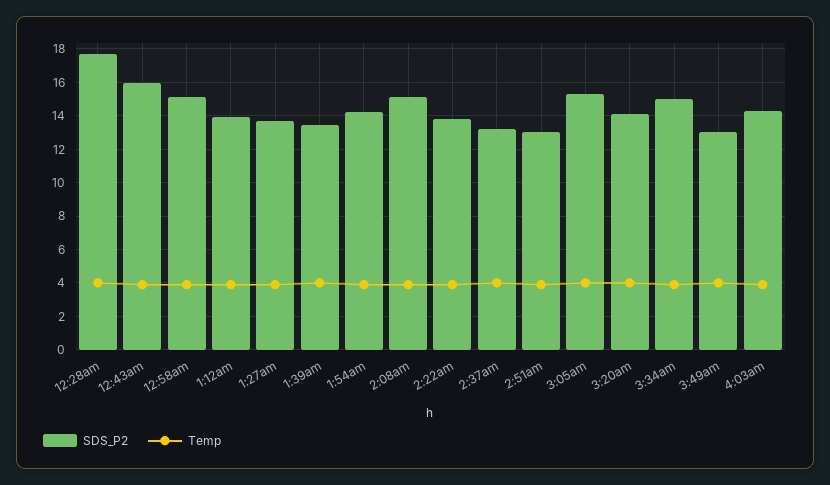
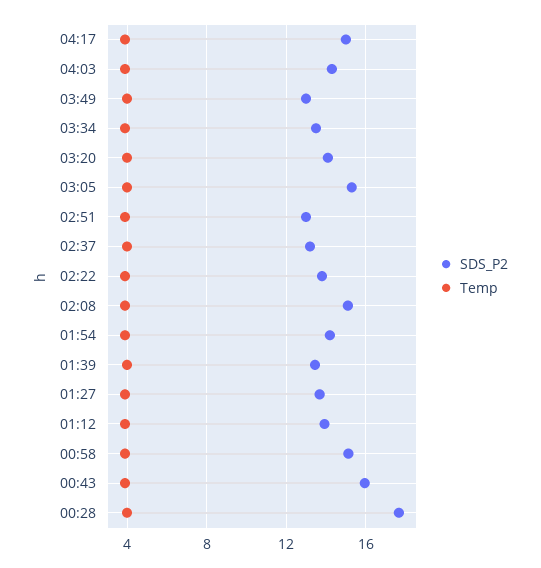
SDS_P2, 3:34am: 15 -> 13.5
SDS_P2, 04:17: none -> 15
Temp, 04:17: none -> 4

